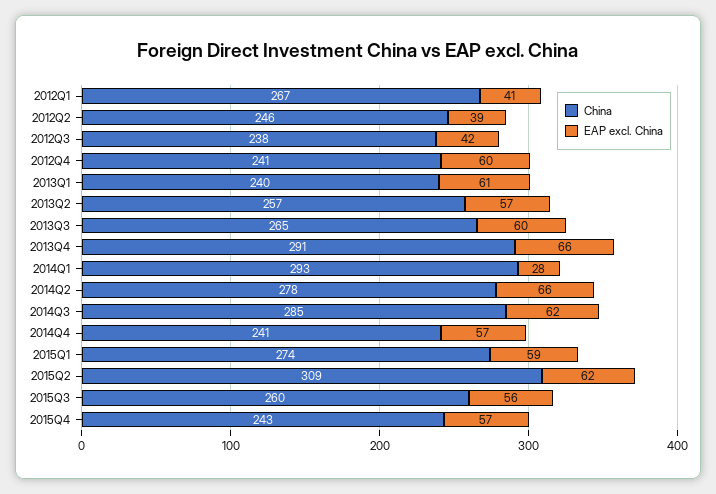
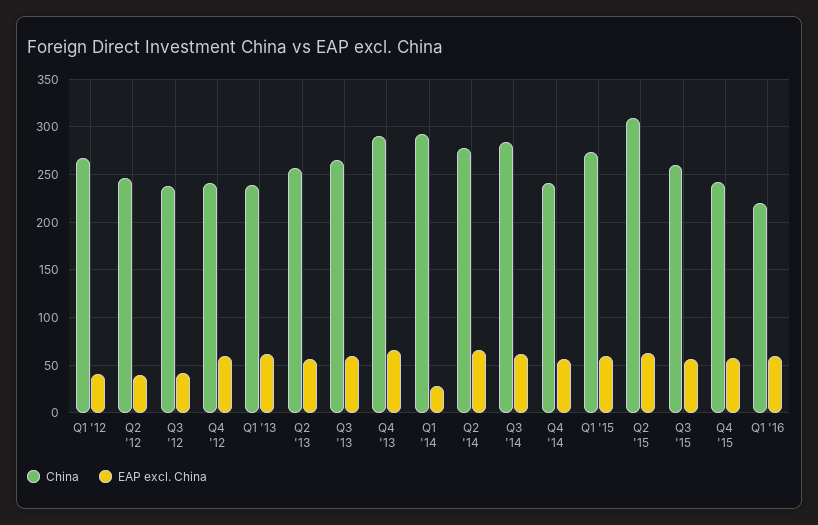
China, Q1 '16: none -> 220
EAP excl. China, Q1 '16: none -> 60

